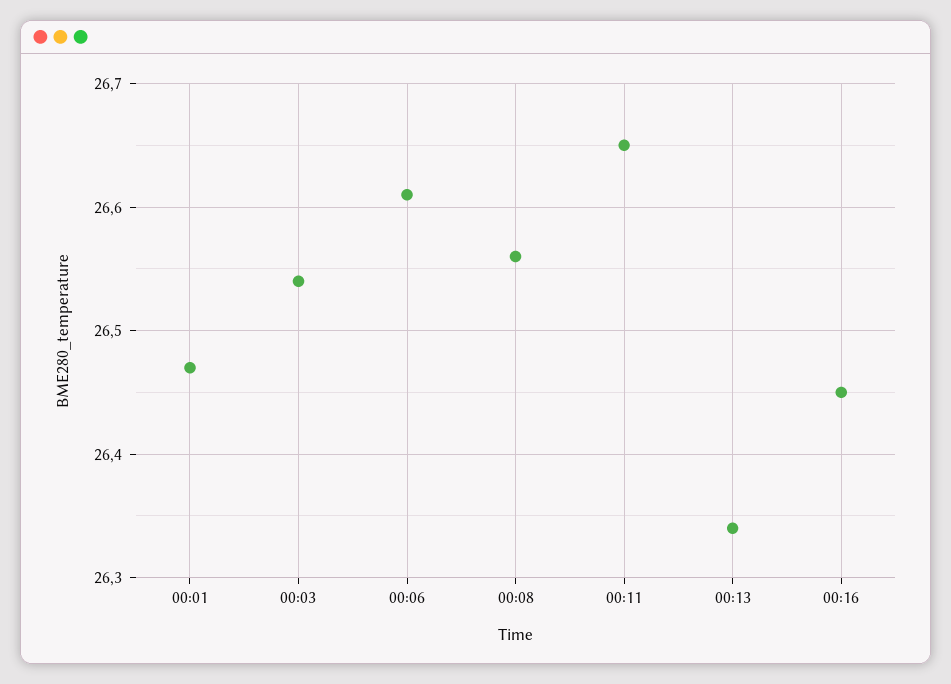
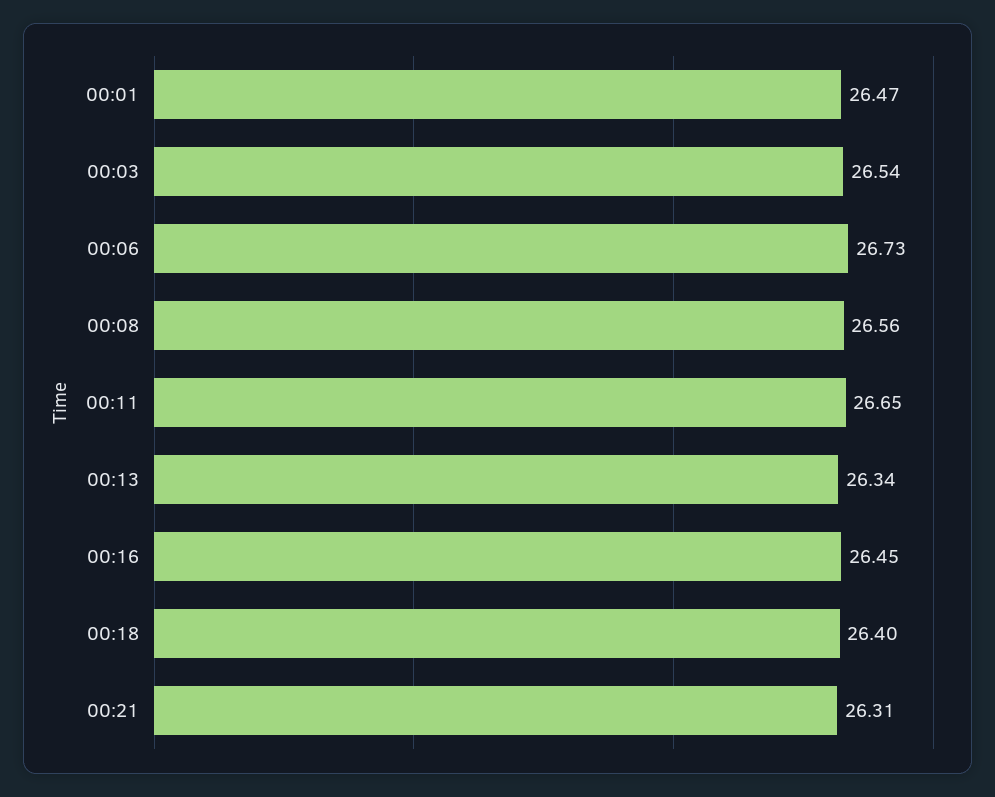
00:06: 26.61 -> 26.73
00:18: none -> 26.4
00:21: none -> 26.31

